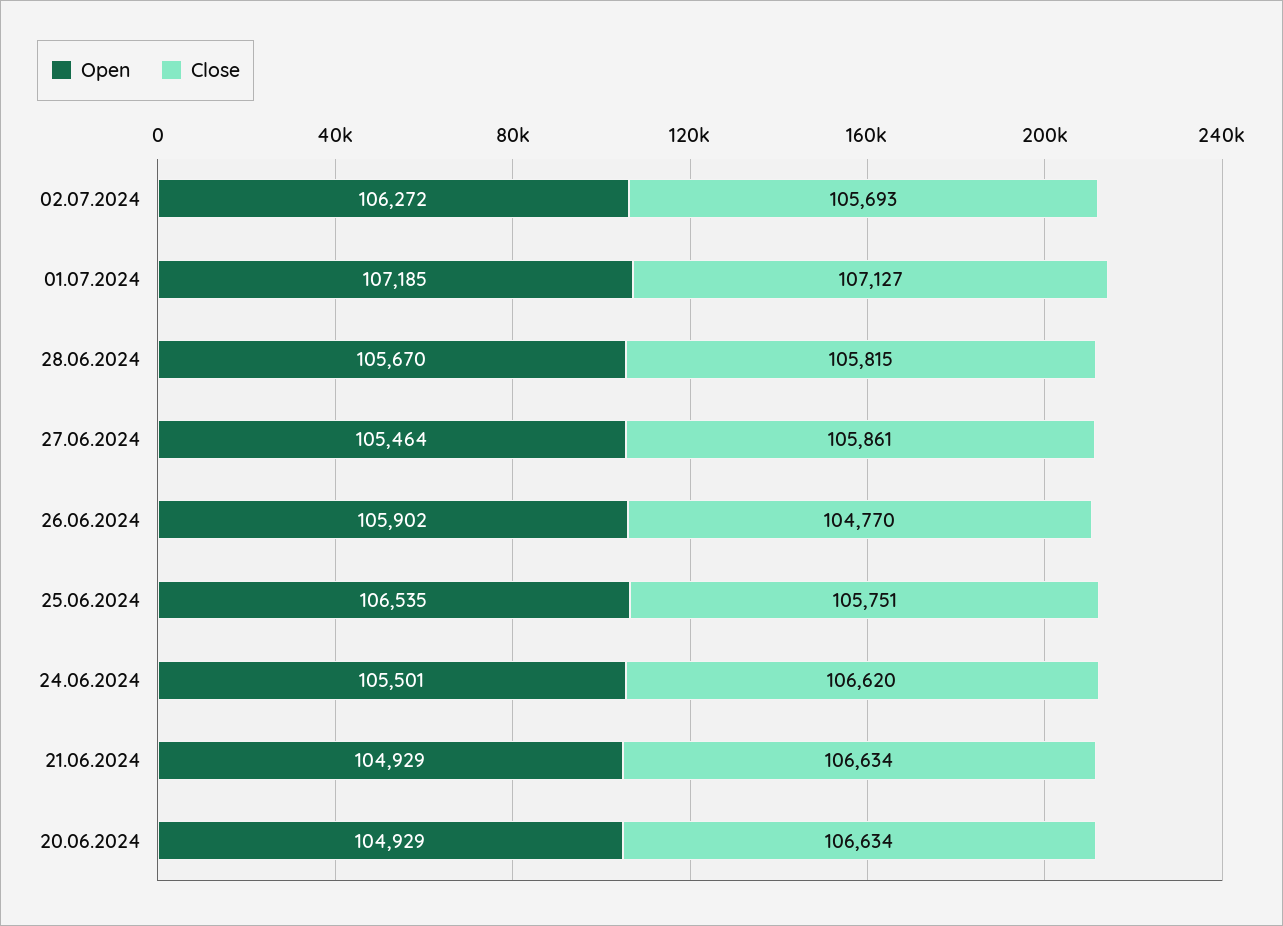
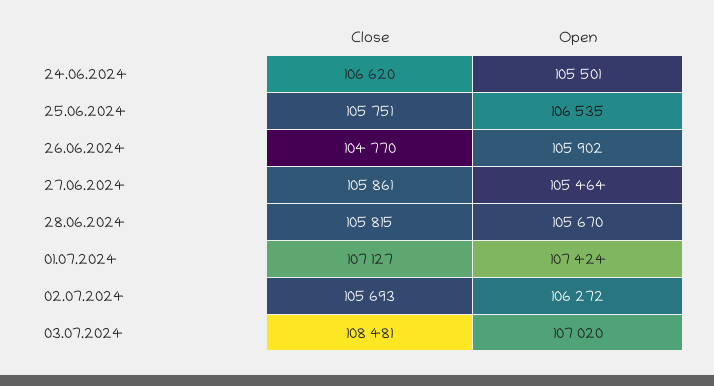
Open, 01.07.2024: 107185 -> 107424
Open, 21.06.2024: 104929 -> none
Close, 21.06.2024: 106634 -> none
Open, 20.06.2024: 104929 -> none
Close, 20.06.2024: 106634 -> none
Close, 03.07.2024: none -> 108481
Open, 03.07.2024: none -> 107020

